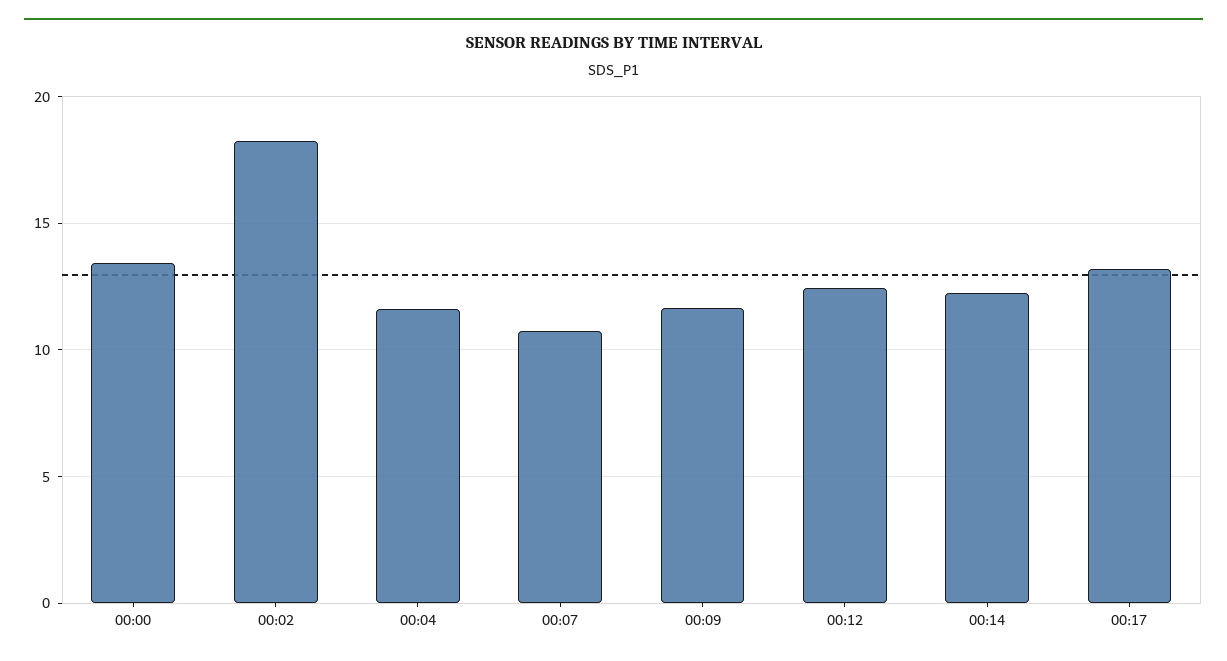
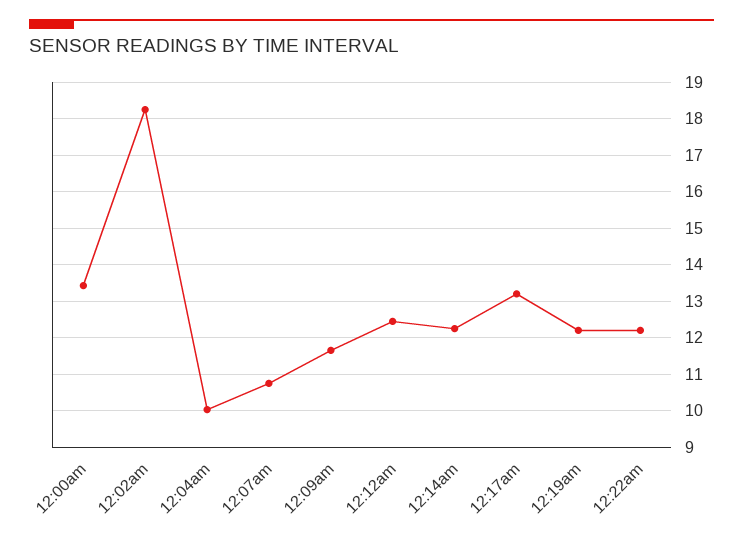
00:04: 11.5 -> 10
12:19am: none -> 12.2
12:22am: none -> 12.2

